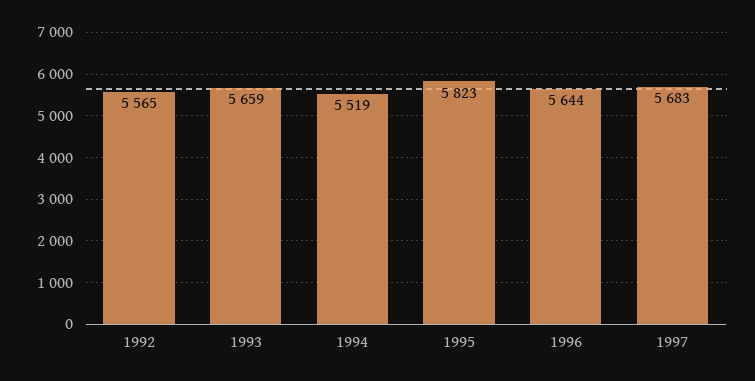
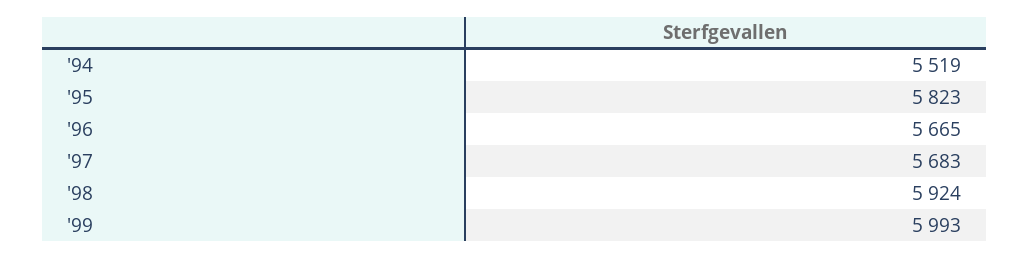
1992: 5565 -> none
1993: 5659 -> none
1996: 5644 -> 5665
'98: none -> 5924
'99: none -> 5993

